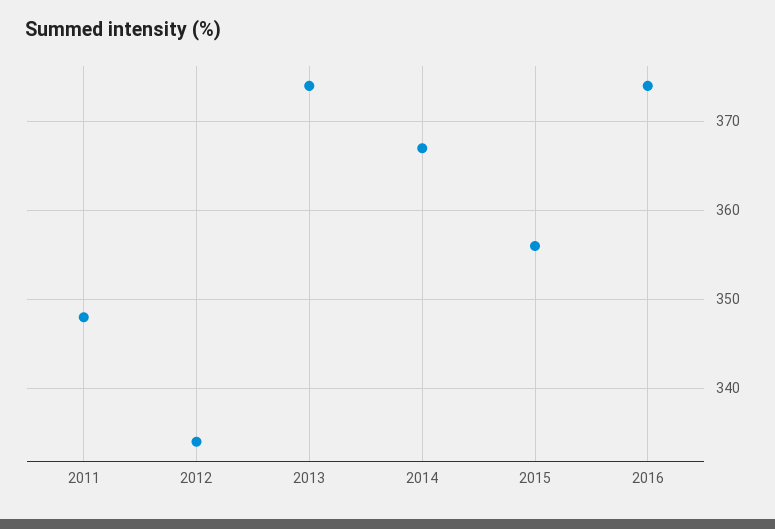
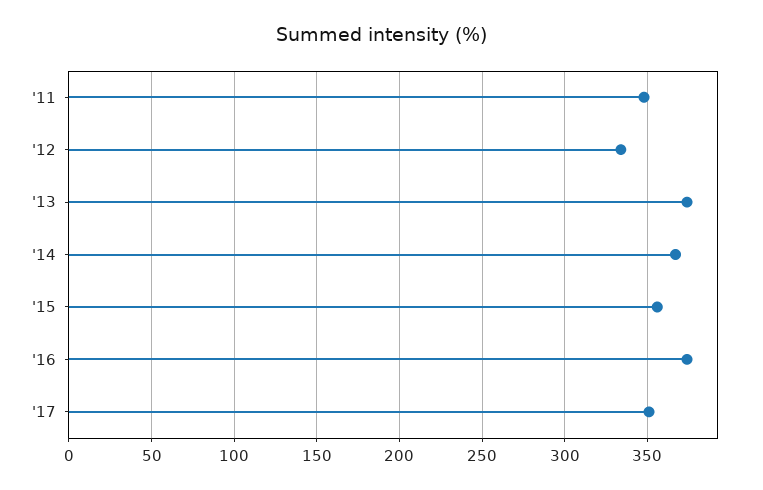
'17: none -> 350

